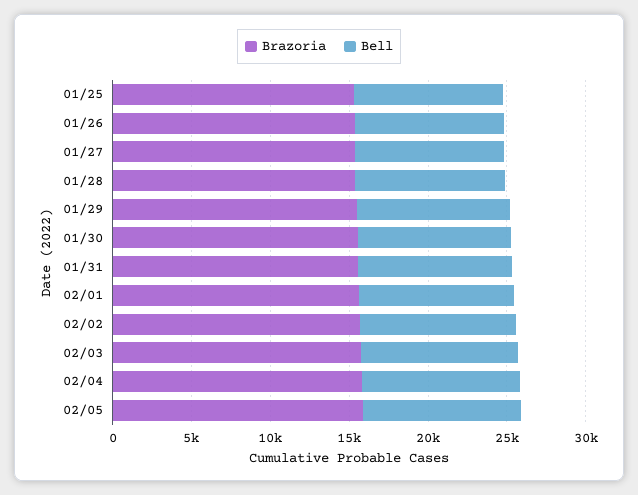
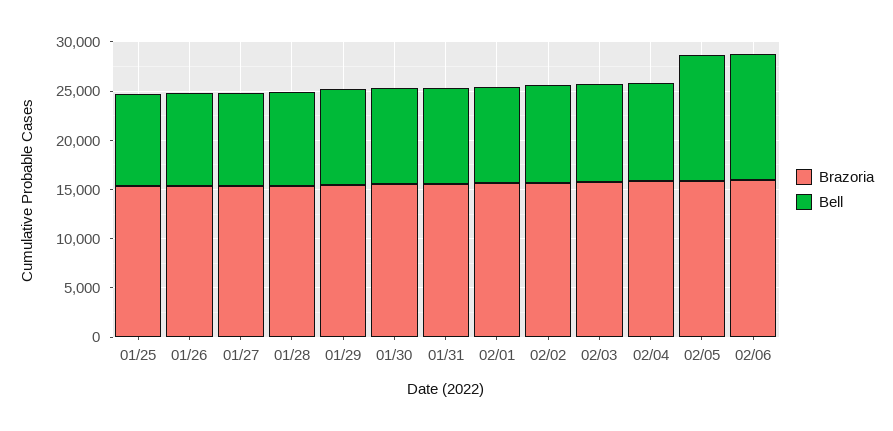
Bell, 02/05: 10000 -> 13000
Brazoria, 02/06: none -> 16000
Bell, 02/06: none -> 13000

